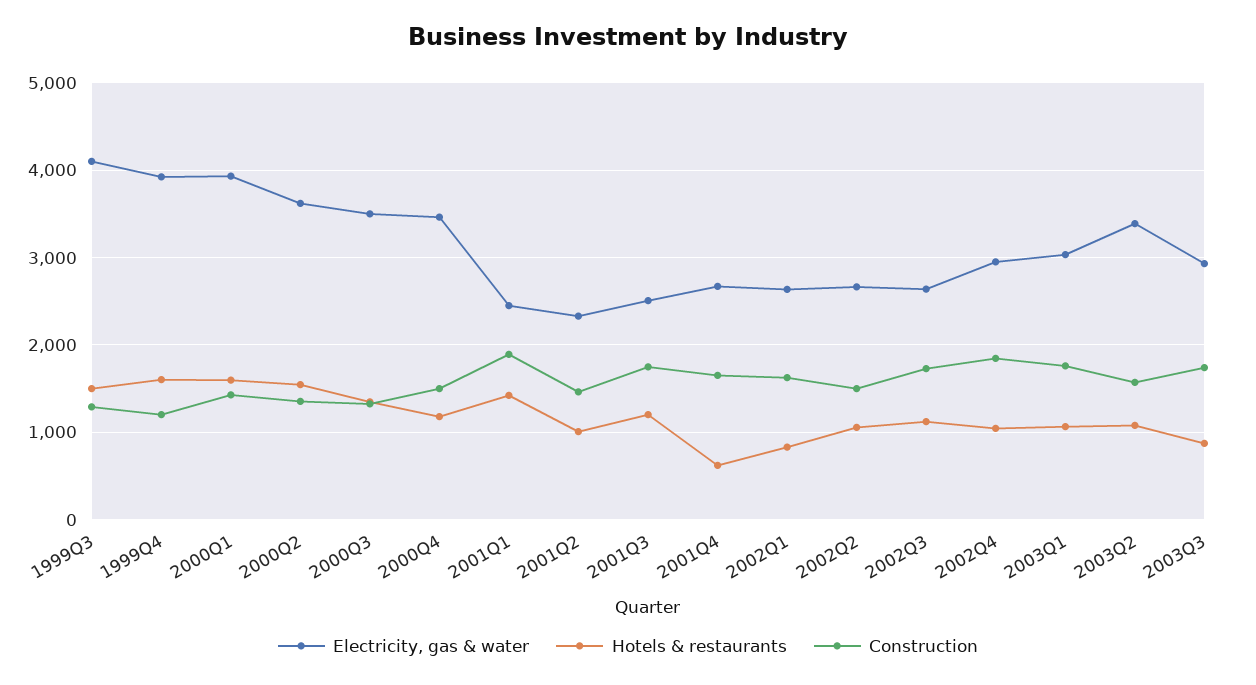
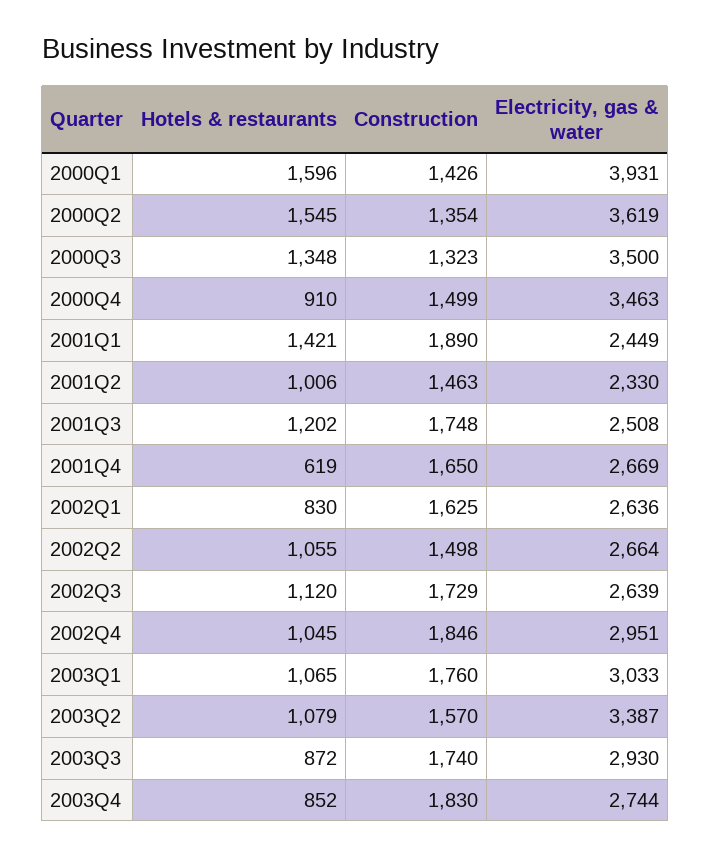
Electricity, gas & water, 1999Q3: 4100 -> none
Hotels & restaurants, 1999Q3: 1500 -> none
Construction, 1999Q3: 1300 -> none
Electricity, gas & water, 1999Q4: 3900 -> none
Hotels & restaurants, 1999Q4: 1600 -> none
Construction, 1999Q4: 1200 -> none
Hotels & restaurants, 2000Q4: 1200 -> 910
Hotels & restaurants, 2003Q4: none -> 852
Construction, 2003Q4: none -> 1830
Electricity, gas & water, 2003Q4: none -> 2744

